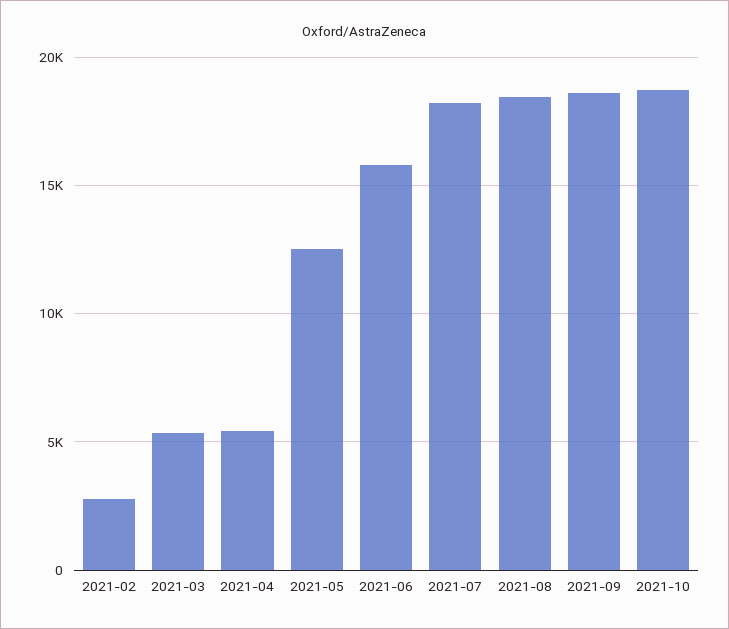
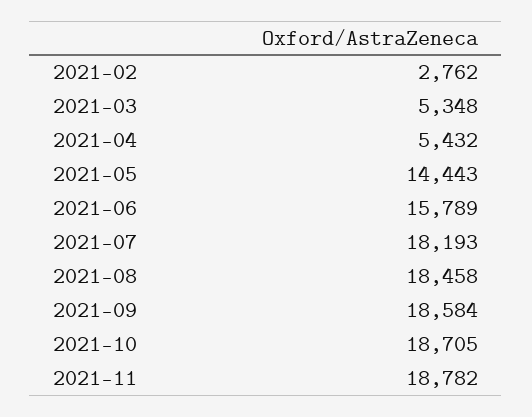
2021-05: 12500 -> 14443
2021-11: none -> 18782

